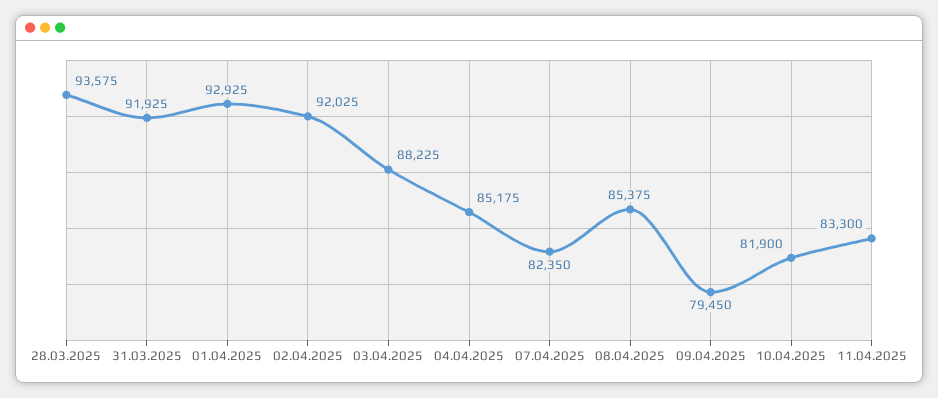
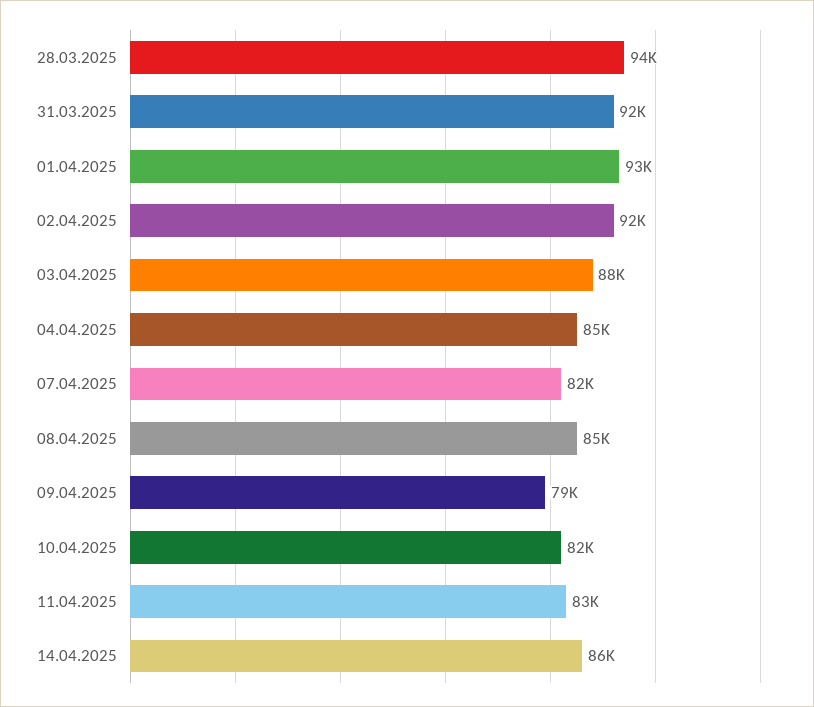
14.04.2025: none -> 86000

